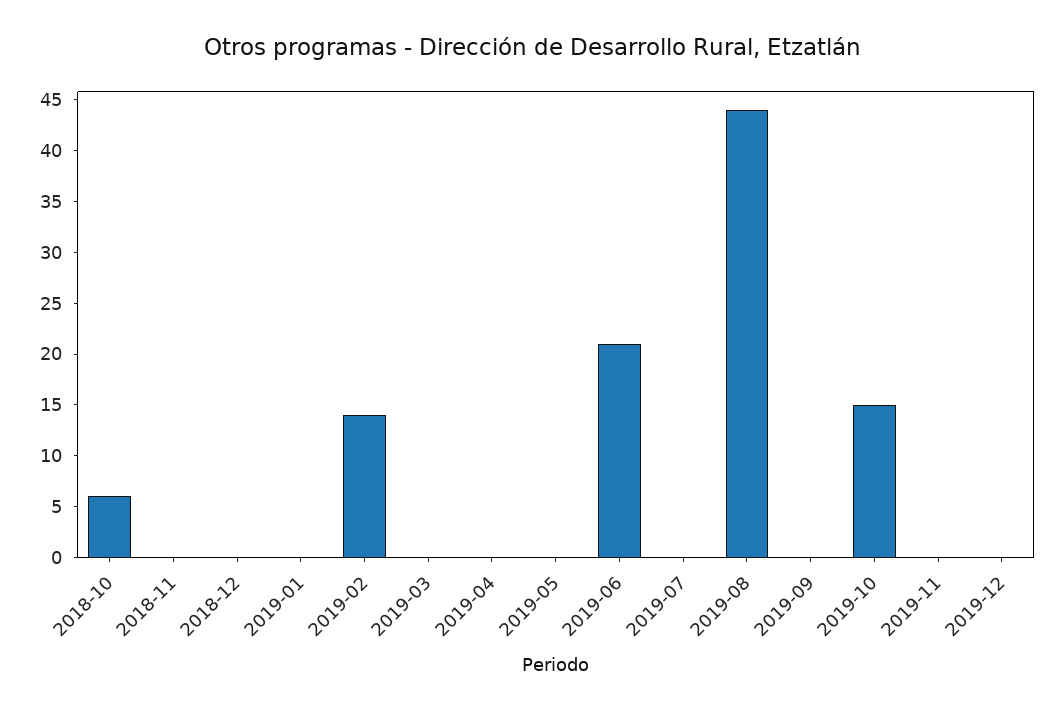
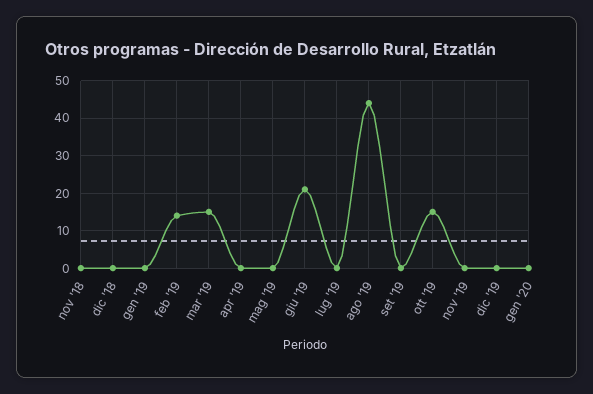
2018-10: 6 -> none
2019-03: 0 -> 15
gen '20: none -> 0

